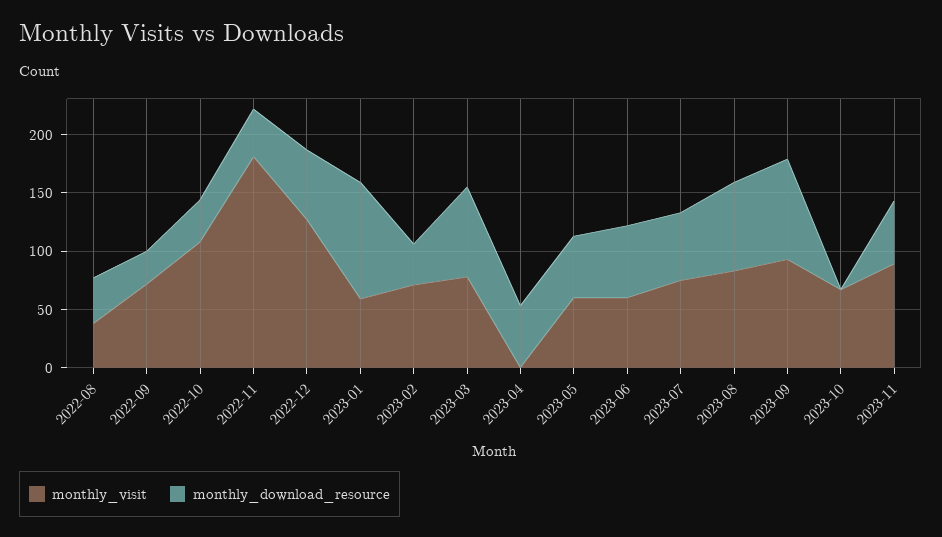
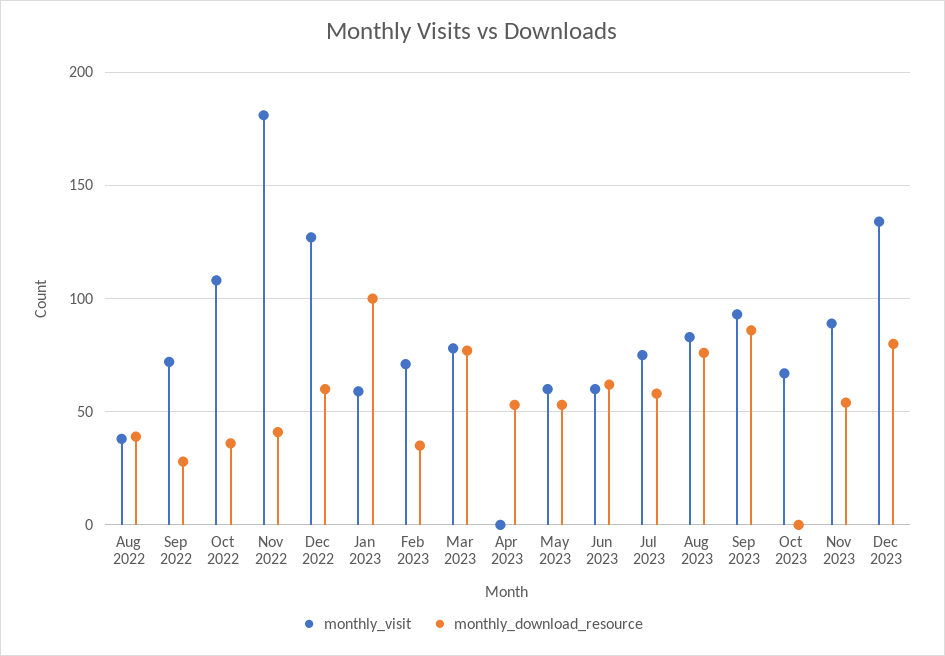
monthly_visit, Dec 2023: none -> 135
monthly_download_resource, Dec 2023: none -> 80

